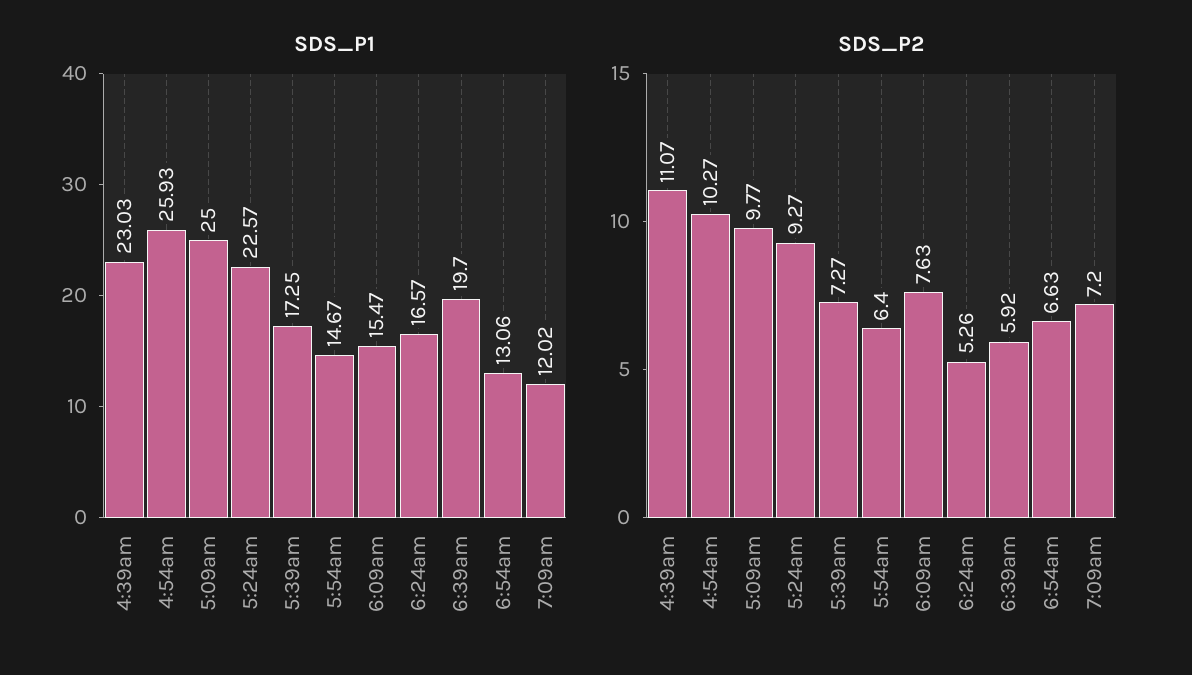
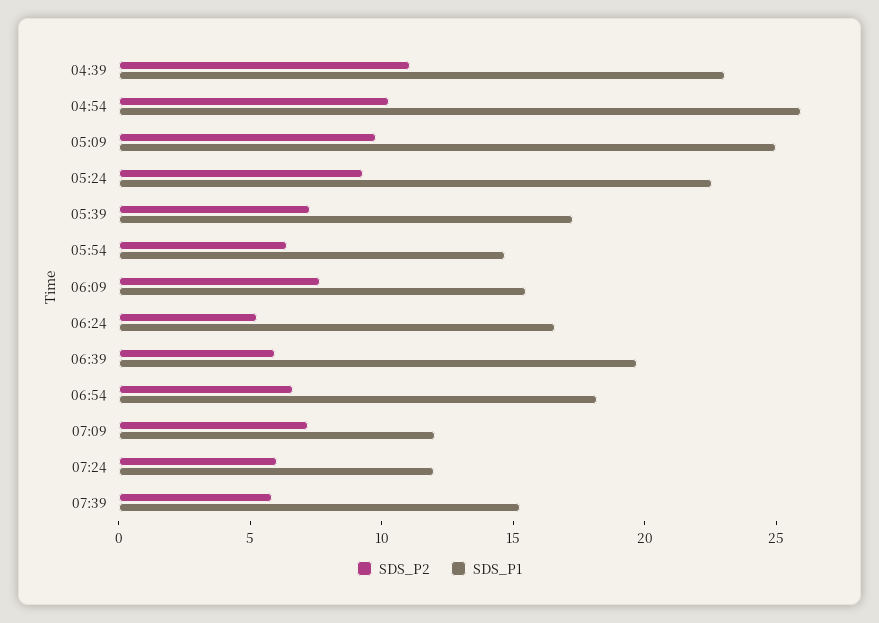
SDS_P1, 6:54am: 13.06 -> 18
SDS_P2, 07:24: none -> 6
SDS_P1, 07:24: none -> 12
SDS_P2, 07:39: none -> 6
SDS_P1, 07:39: none -> 15

